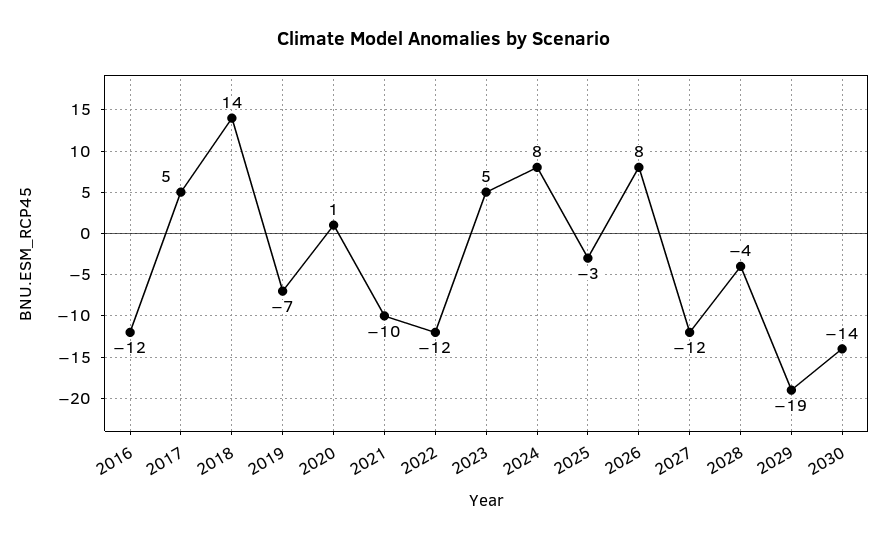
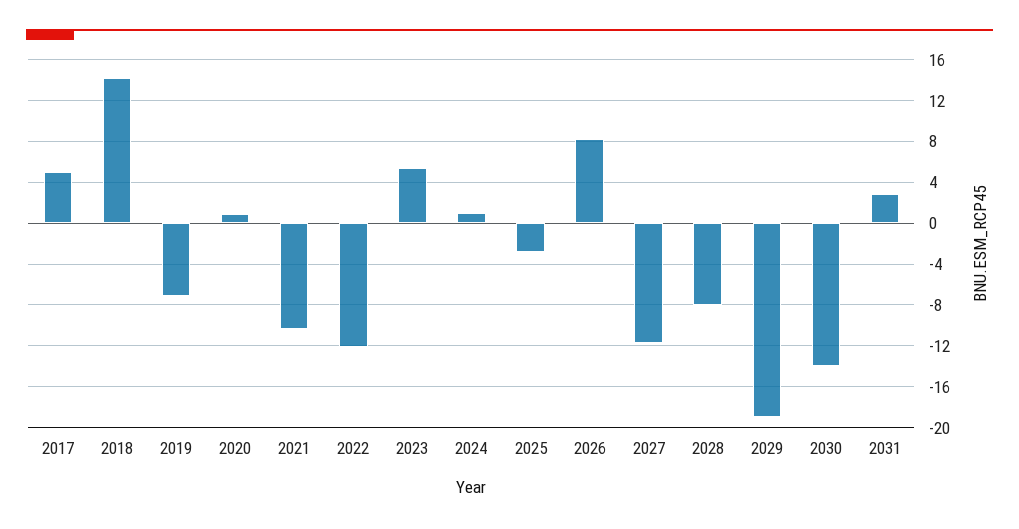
2016: -12 -> none
2024: 8 -> 1
2028: -4 -> -8
2031: none -> 3

